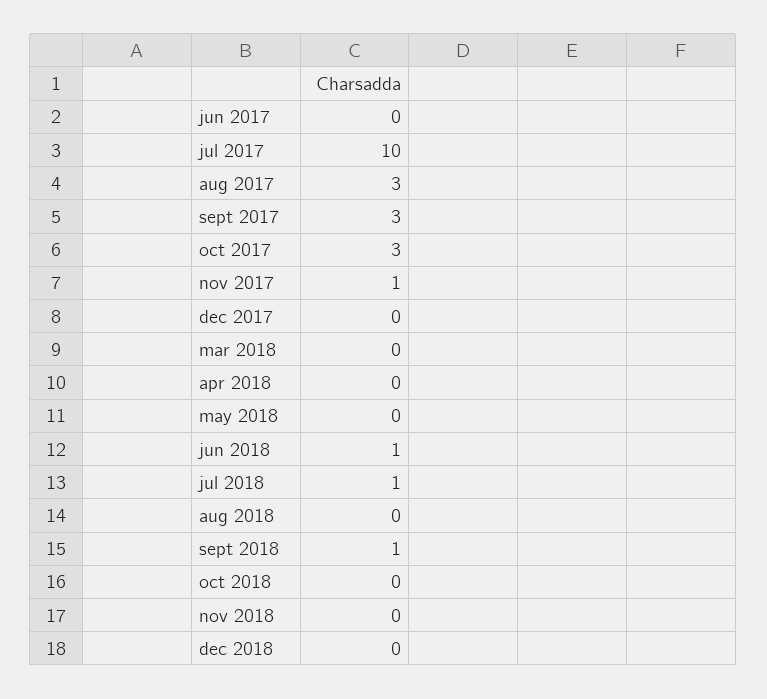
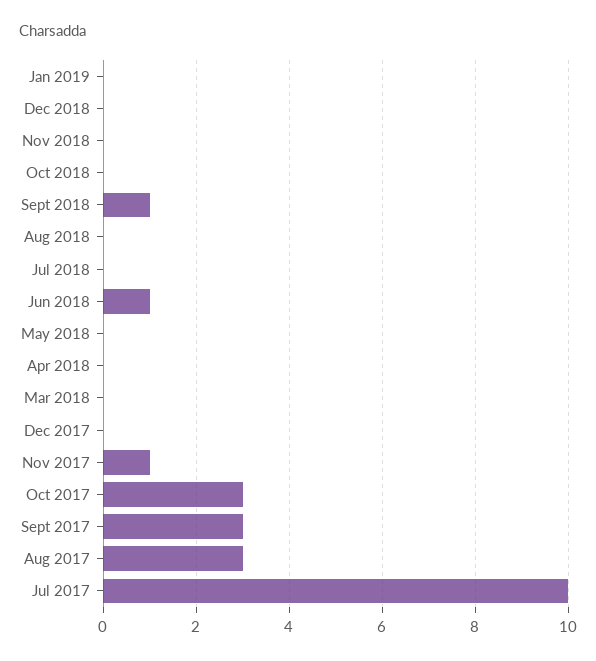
jun 2017: 0 -> none
jul 2018: 1 -> 0
Jan 2019: none -> 0

